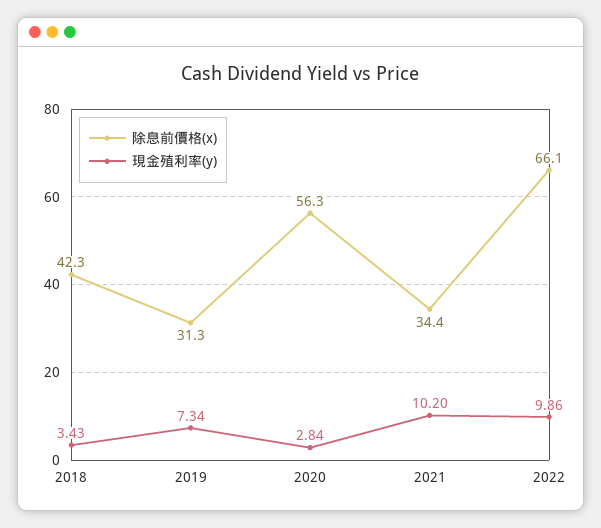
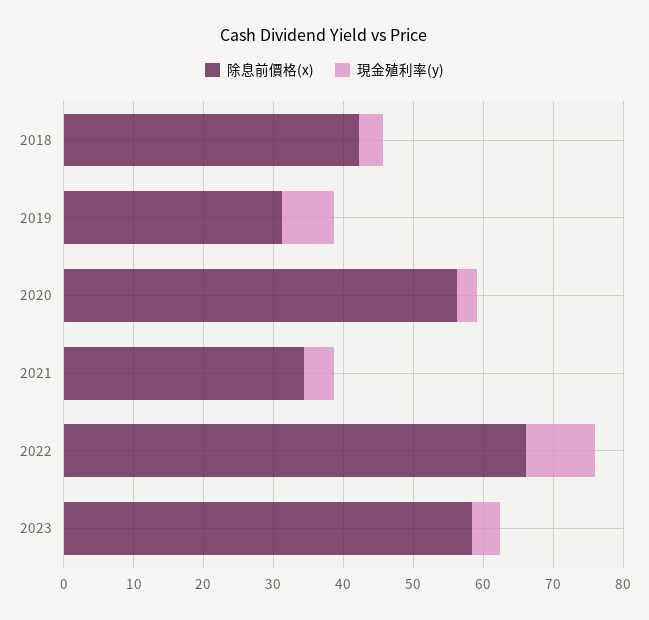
現金殖利率(y), 2021: 10.2 -> 4
除息前價格(x), 2023: none -> 58
現金殖利率(y), 2023: none -> 4

